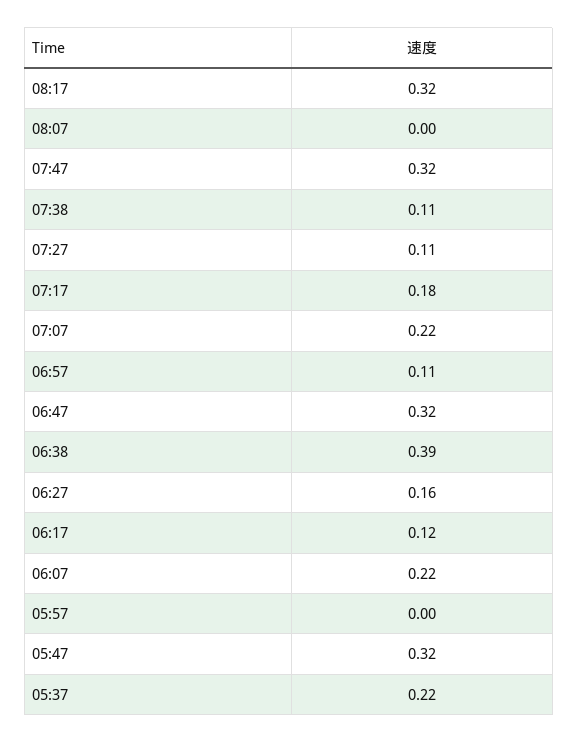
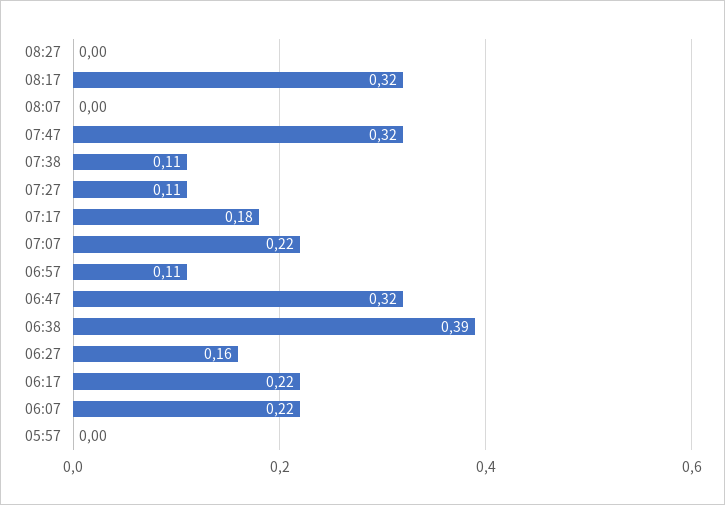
06:17: 0.12 -> 0.22
05:47: 0.32 -> none
05:37: 0.22 -> none
08:27: none -> 0

